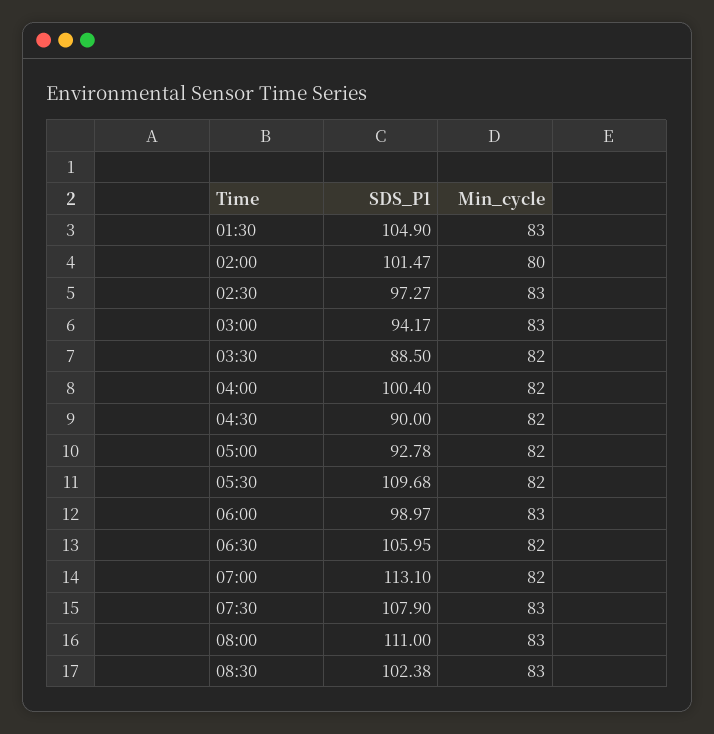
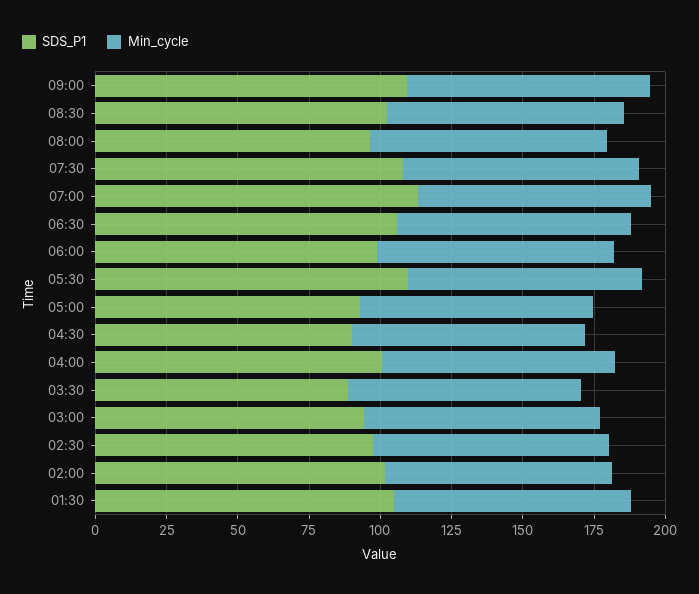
SDS_P1, 08:00: 111 -> 95
SDS_P1, 09:00: none -> 110
Min_cycle, 09:00: none -> 85

